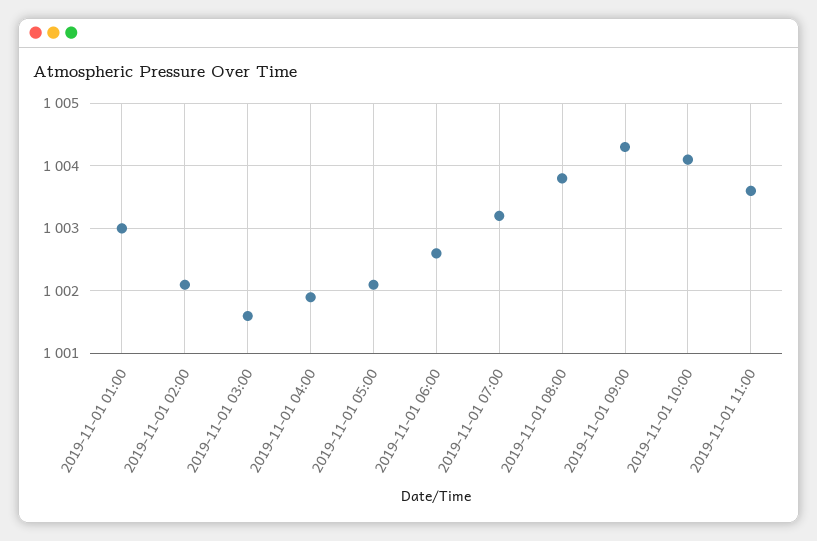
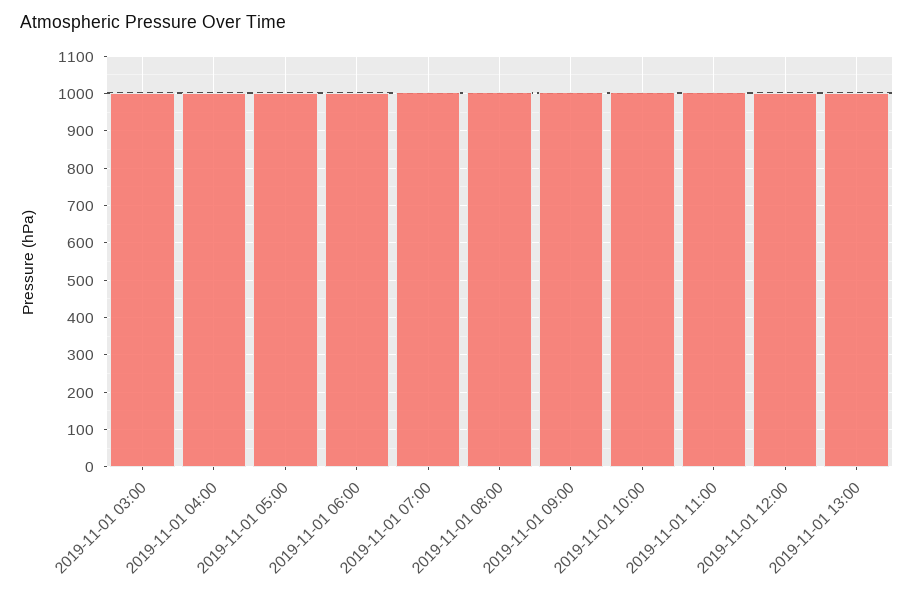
2019-11-01 01:00: 1003 -> none
2019-11-01 02:00: 1002.1 -> none
2019-11-01 12:00: none -> 1000
2019-11-01 13:00: none -> 1000

